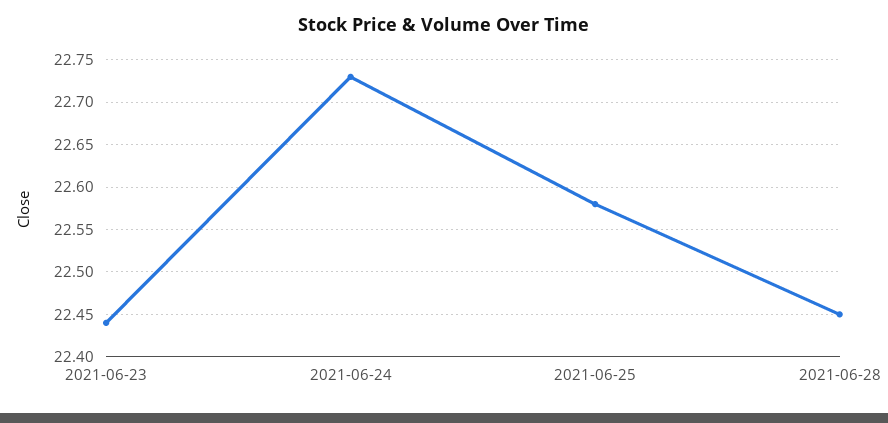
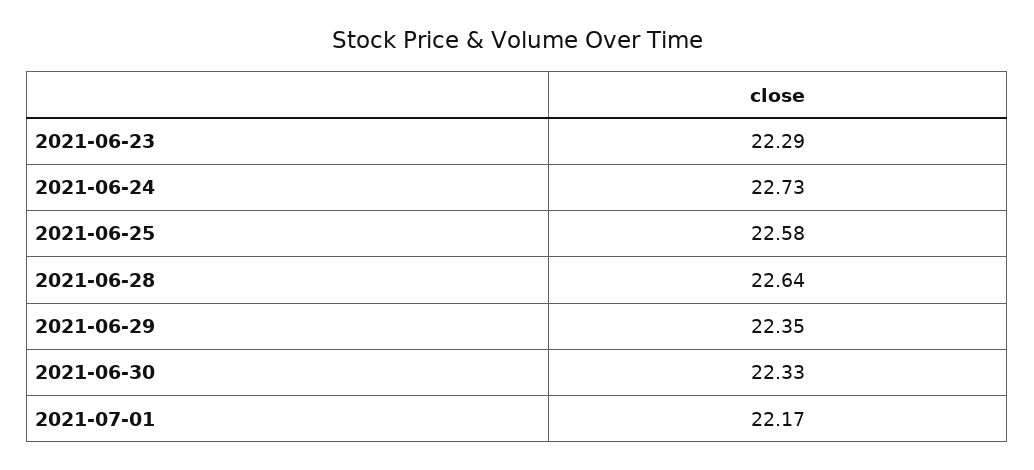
2021-06-23: 22.44 -> 22.29
2021-06-28: 22.45 -> 22.64
2021-06-29: none -> 22.35
2021-06-30: none -> 22.33
2021-07-01: none -> 22.17

